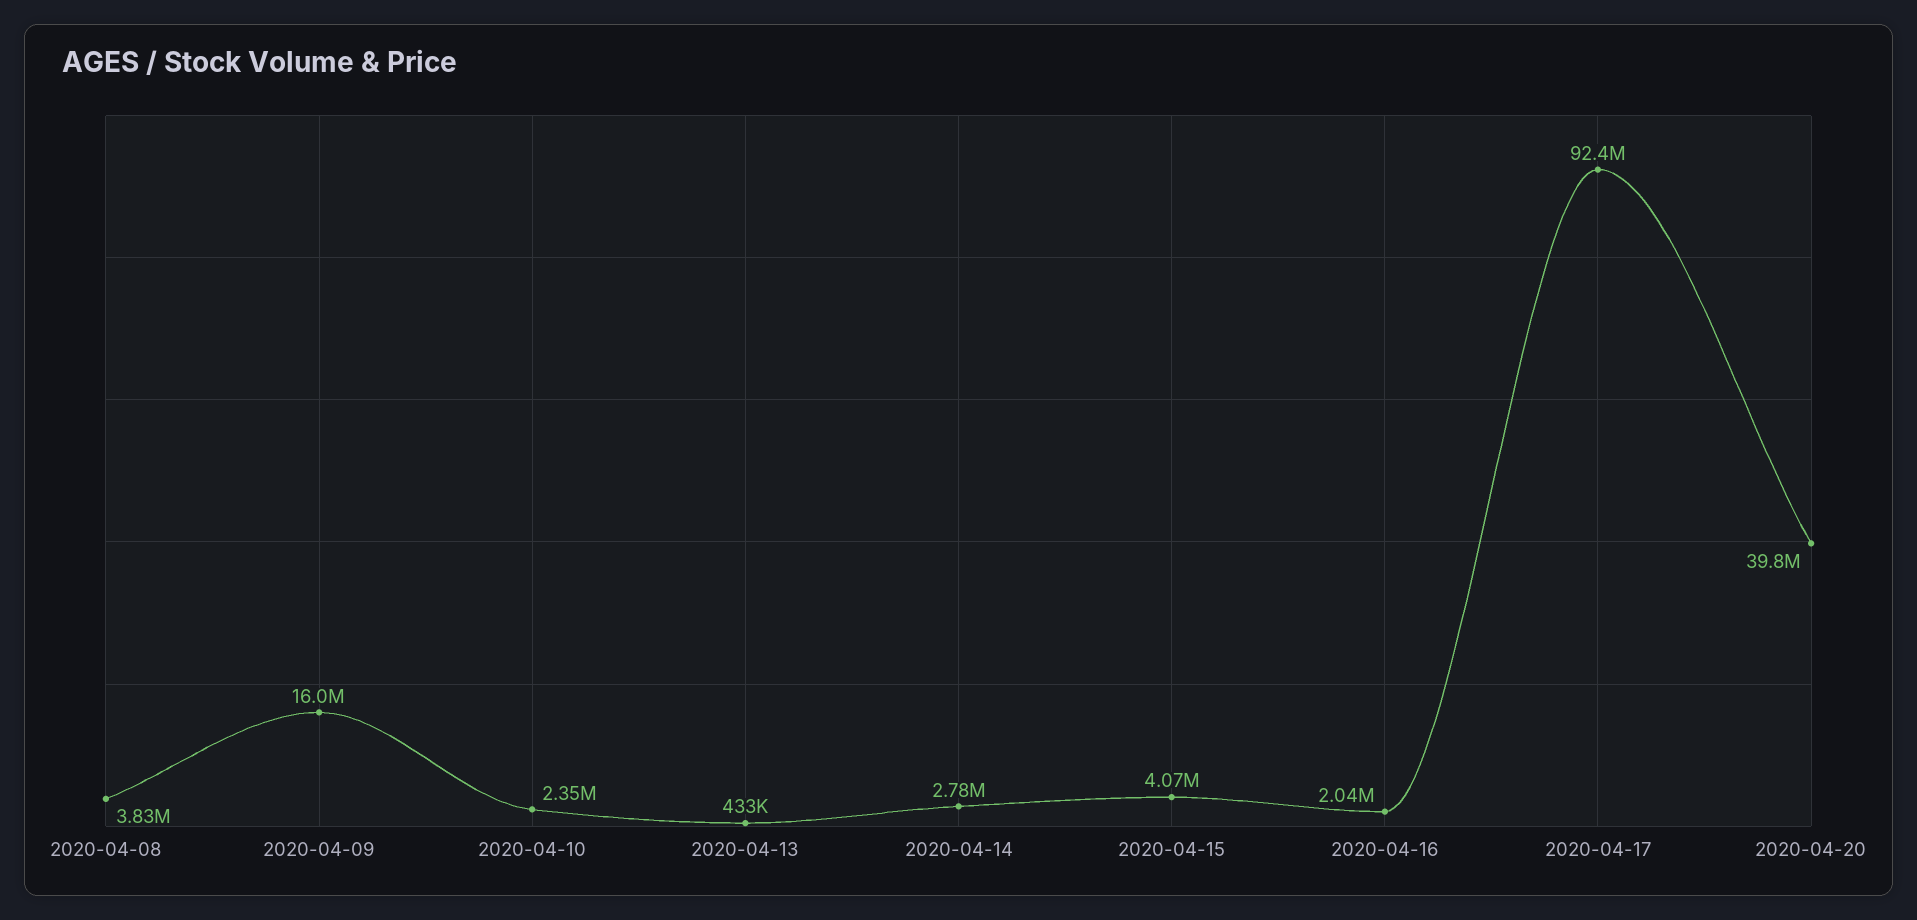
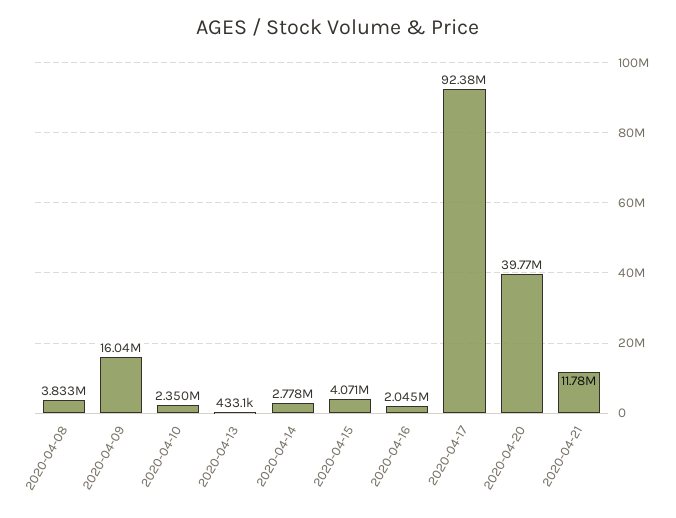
2020-04-21: none -> 11780000

